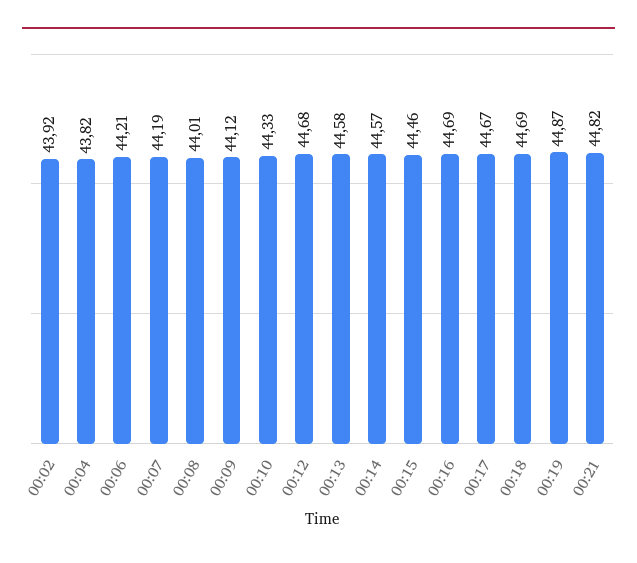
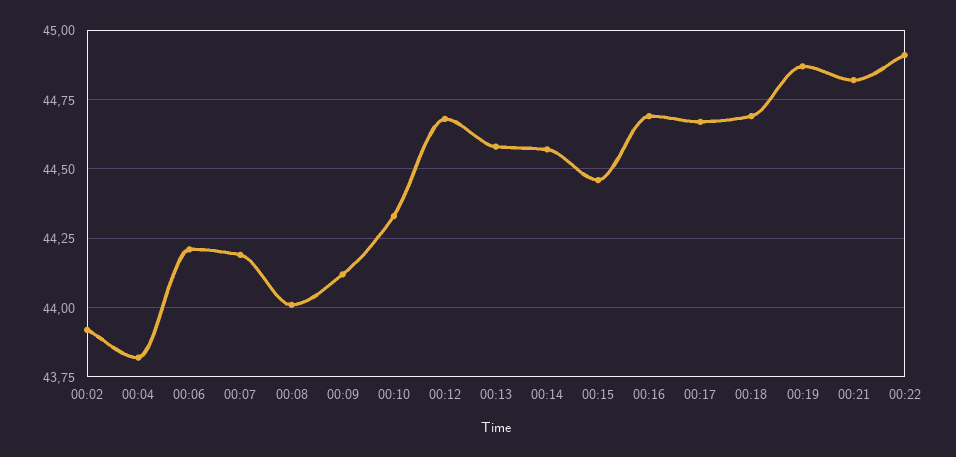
00:22: none -> 44.9

